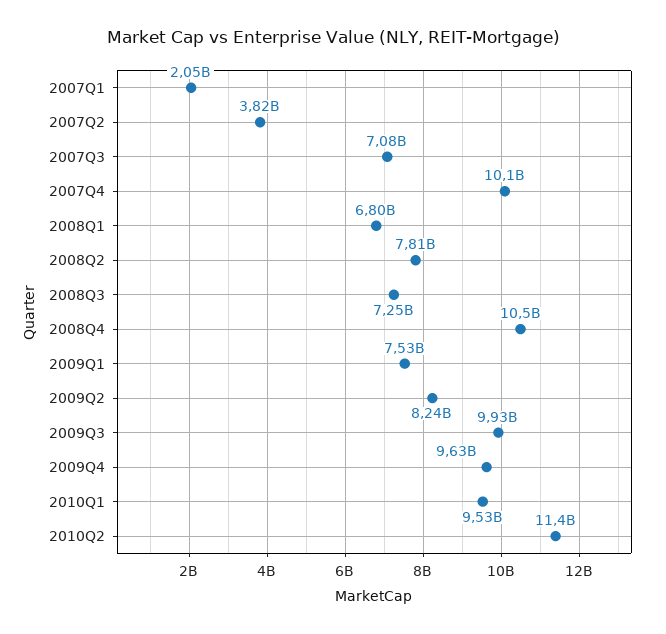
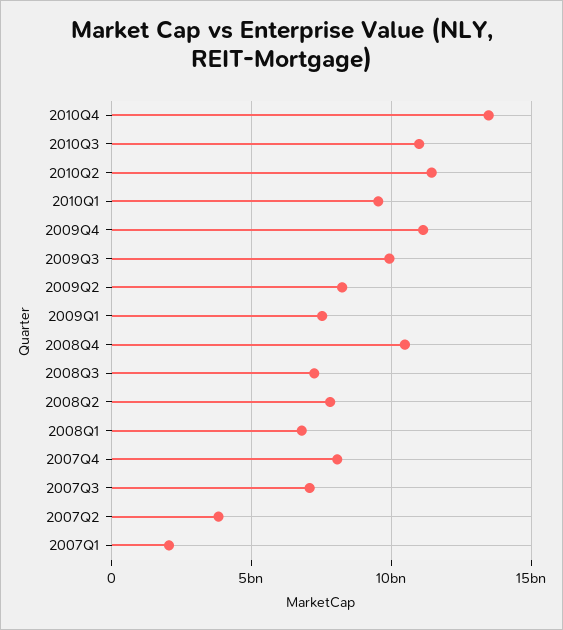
2007Q4: 10100000000 -> 8000000000
2009Q4: 9630000000 -> 11000000000
2010Q4: none -> 13500000000
2010Q3: none -> 11000000000

